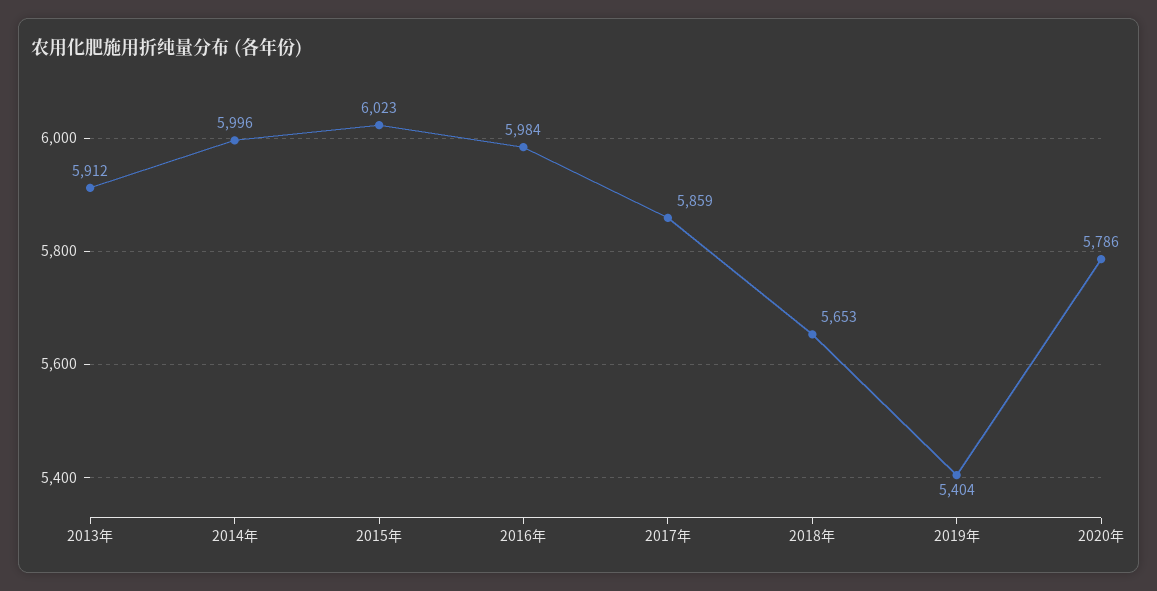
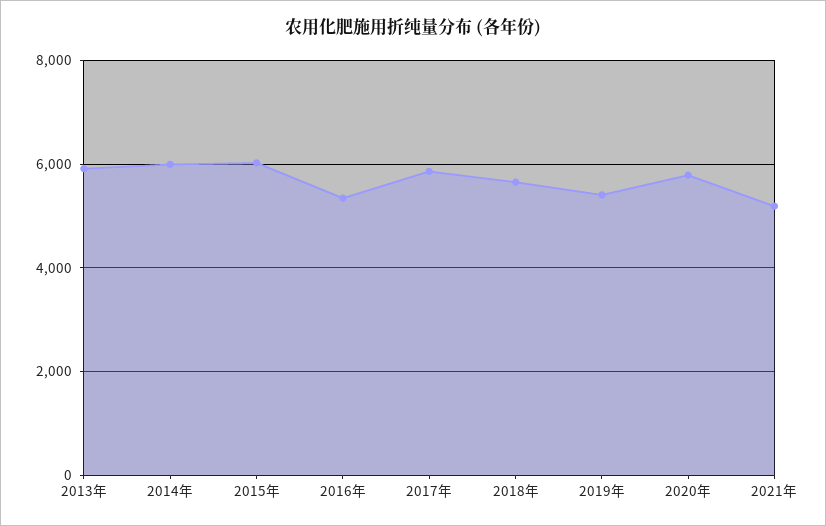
2016年: 5984 -> 5400
2021年: none -> 5200

